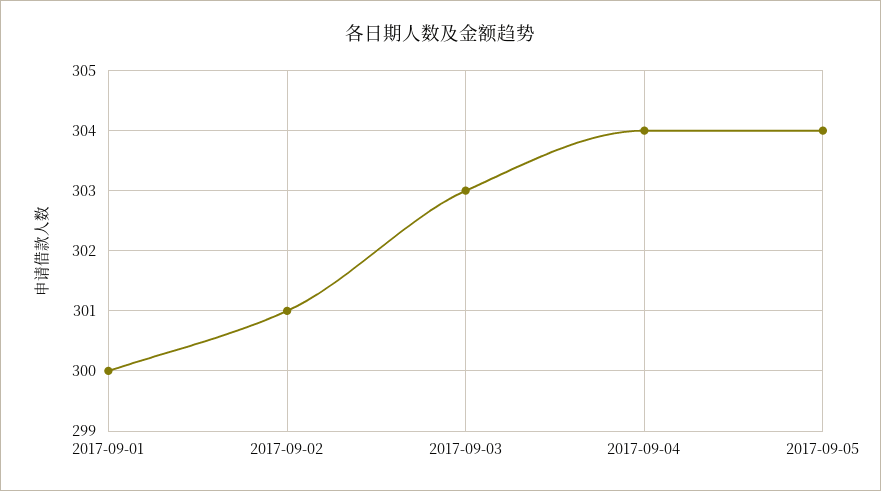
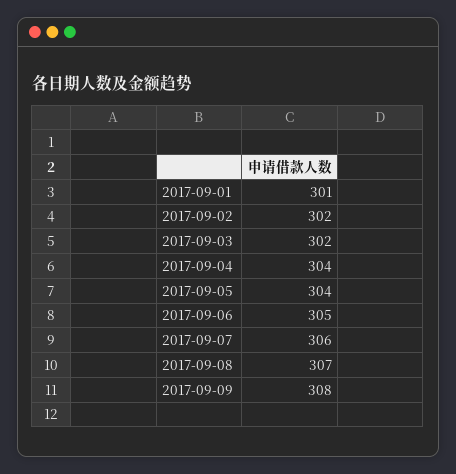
2017-09-01: 300 -> 301
2017-09-02: 301 -> 302
2017-09-03: 303 -> 302
2017-09-06: none -> 305
2017-09-07: none -> 306
2017-09-08: none -> 307
2017-09-09: none -> 308

